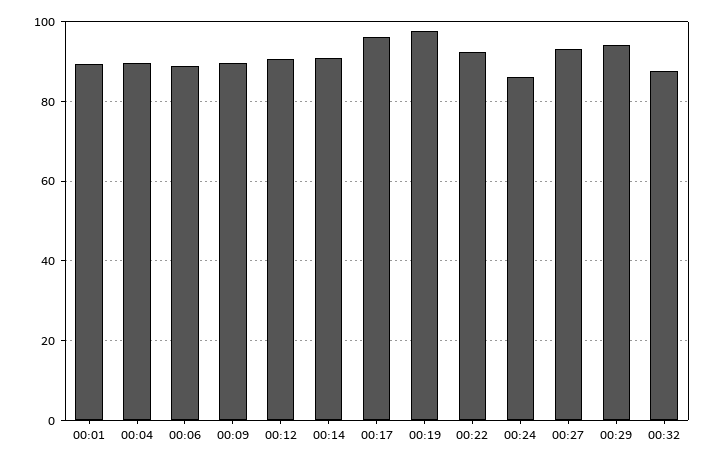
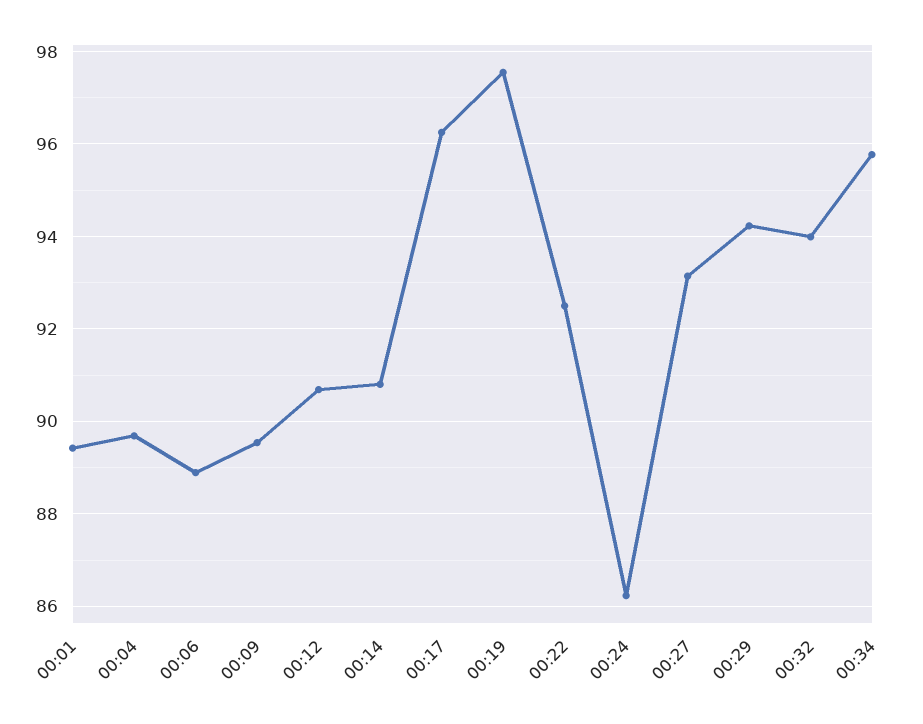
00:32: 88 -> 94
00:34: none -> 95.8

